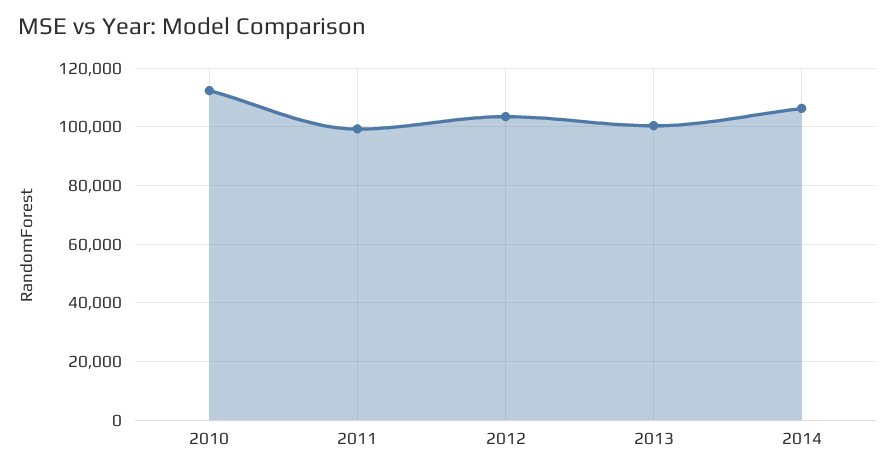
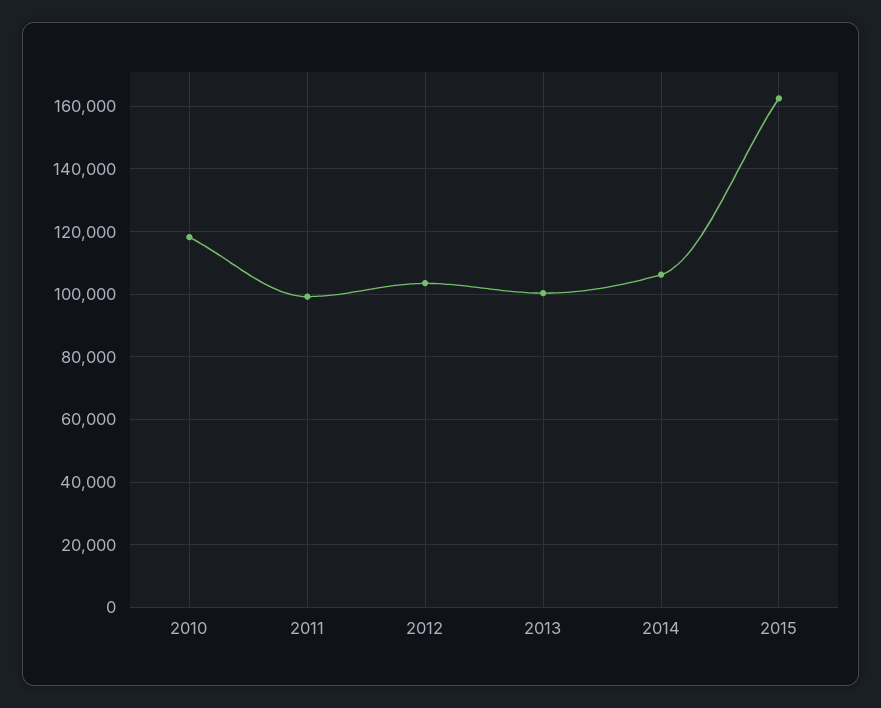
2010: 112500 -> 118000
2015: none -> 162000

